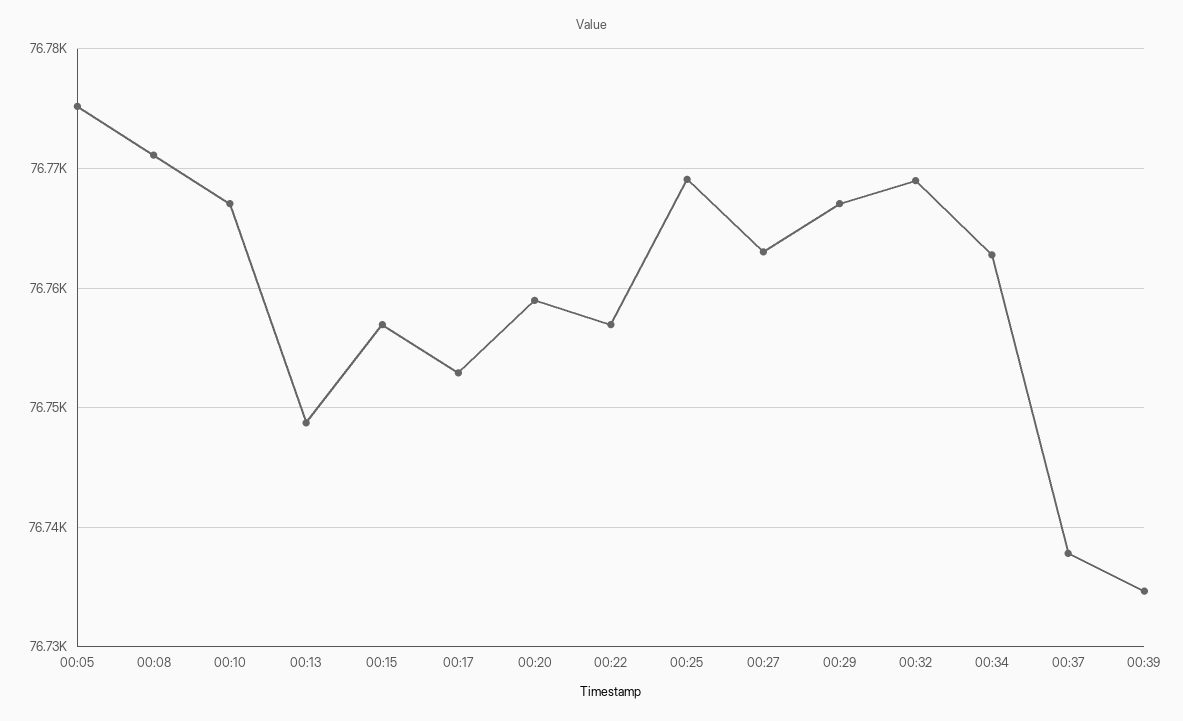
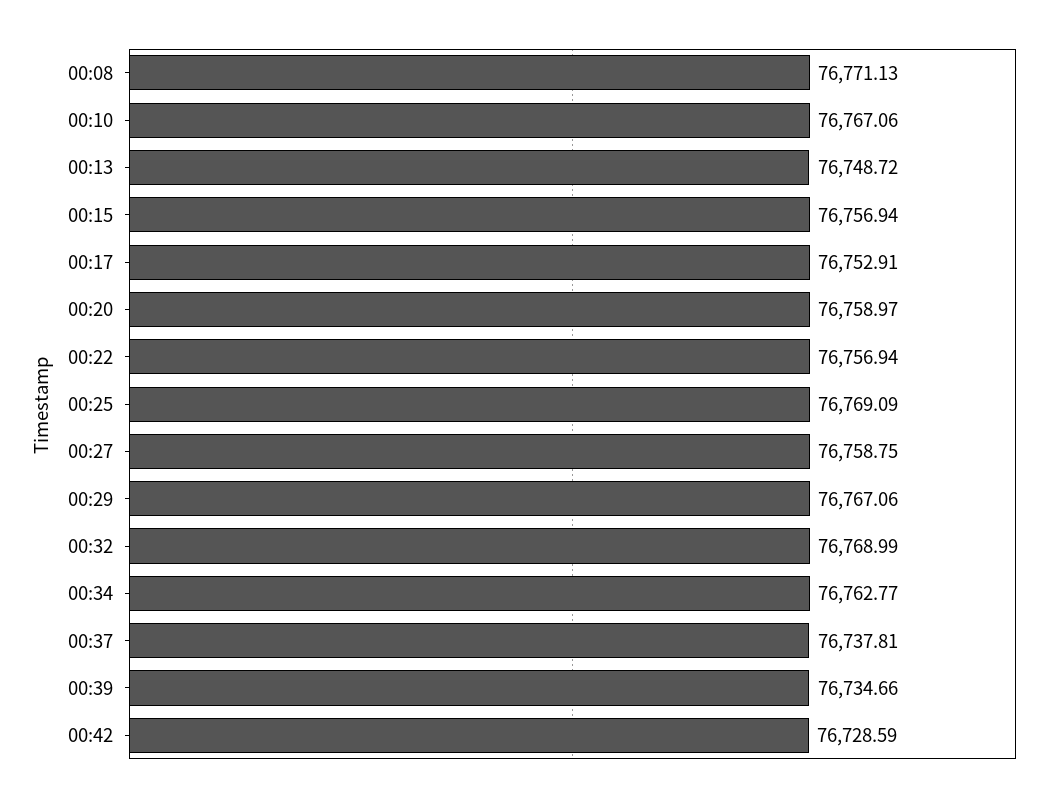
00:05: 76775 -> none
00:27: 76763 -> 76758.75
00:42: none -> 76728.59

